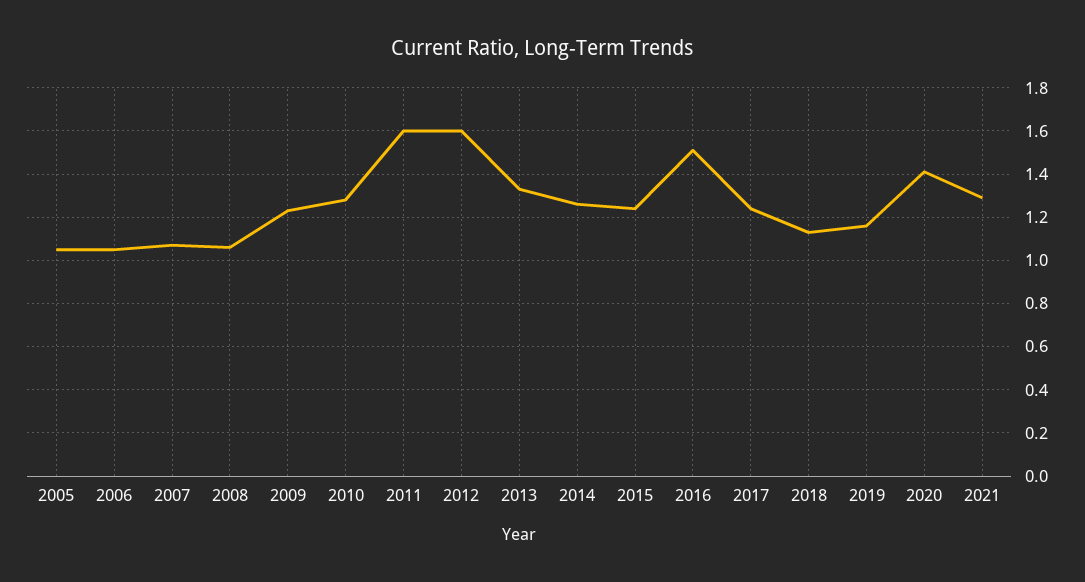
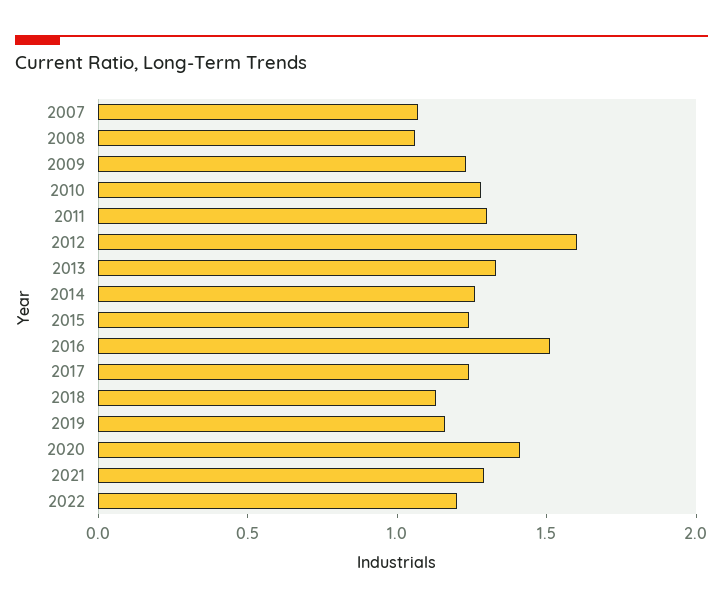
2005: 1.05 -> none
2006: 1.05 -> none
2011: 1.6 -> 1.3
2022: none -> 1.2

